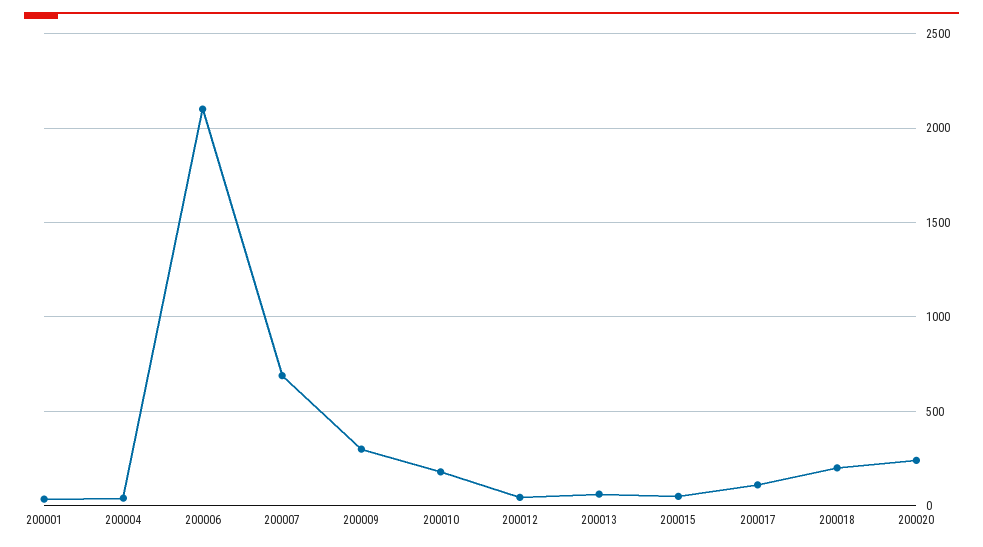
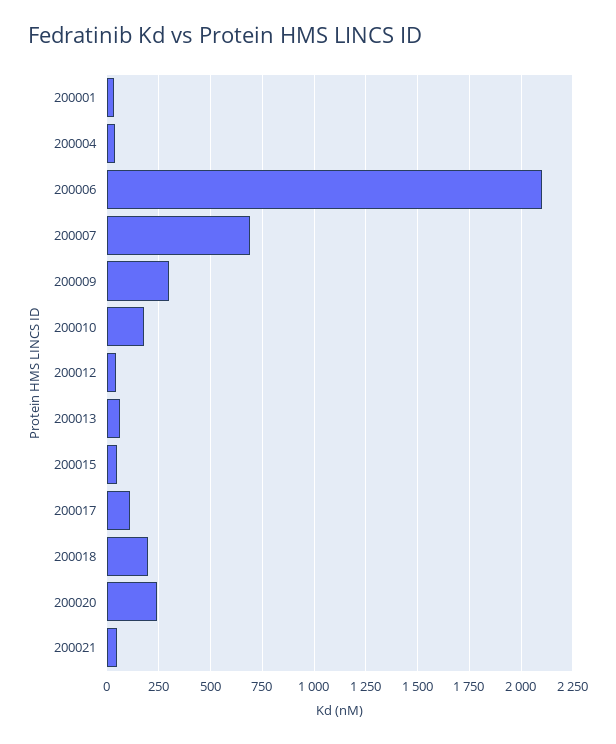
200021: none -> 50

